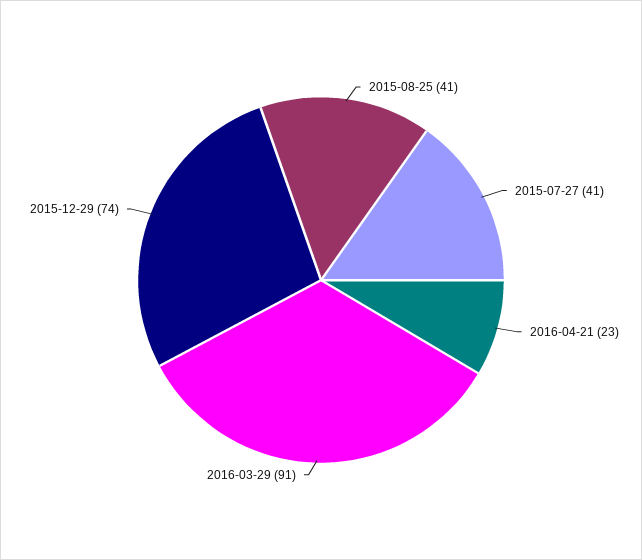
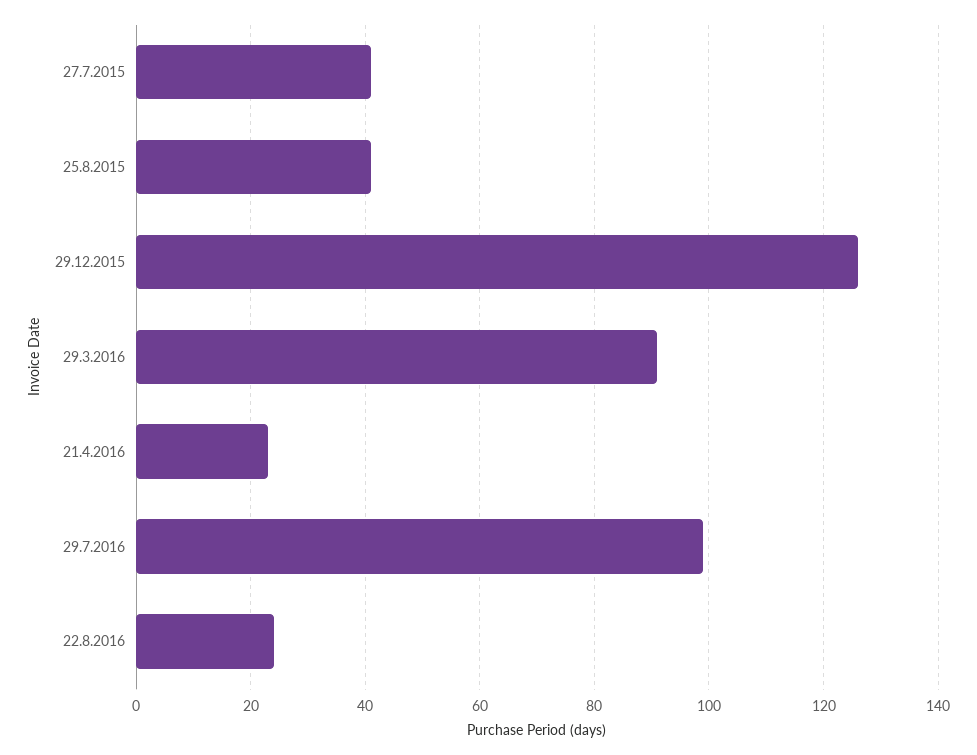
2015-12-29: 74 -> 125
29.7.2016: none -> 100
22.8.2016: none -> 25

